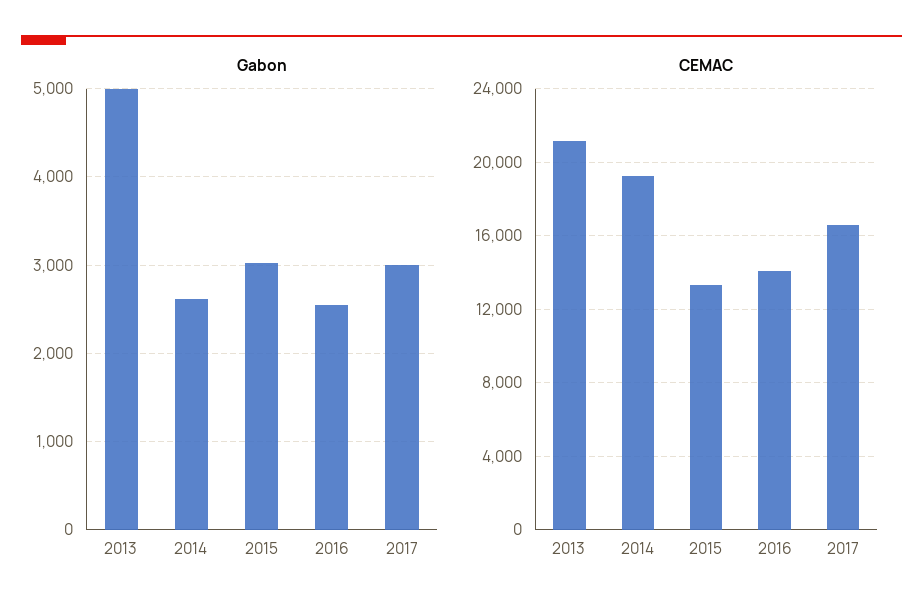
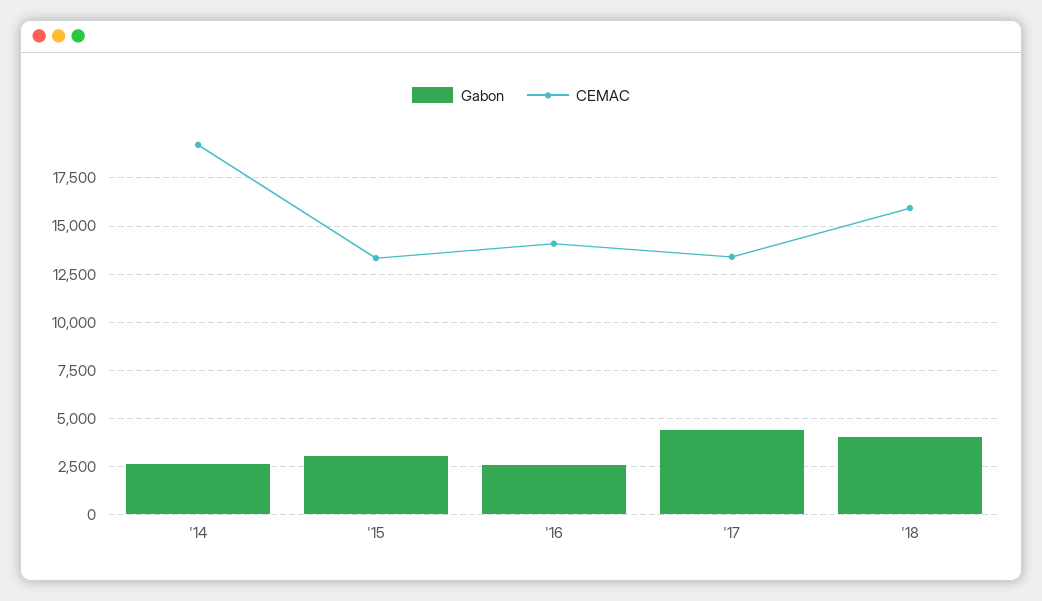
Gabon, 2013: 5000 -> none
Gabon, 2017: 3000 -> 4500
CEMAC, 2013: 21000 -> none
CEMAC, 2017: 16500 -> 13500
Gabon, '18: none -> 4000
CEMAC, '18: none -> 16000

